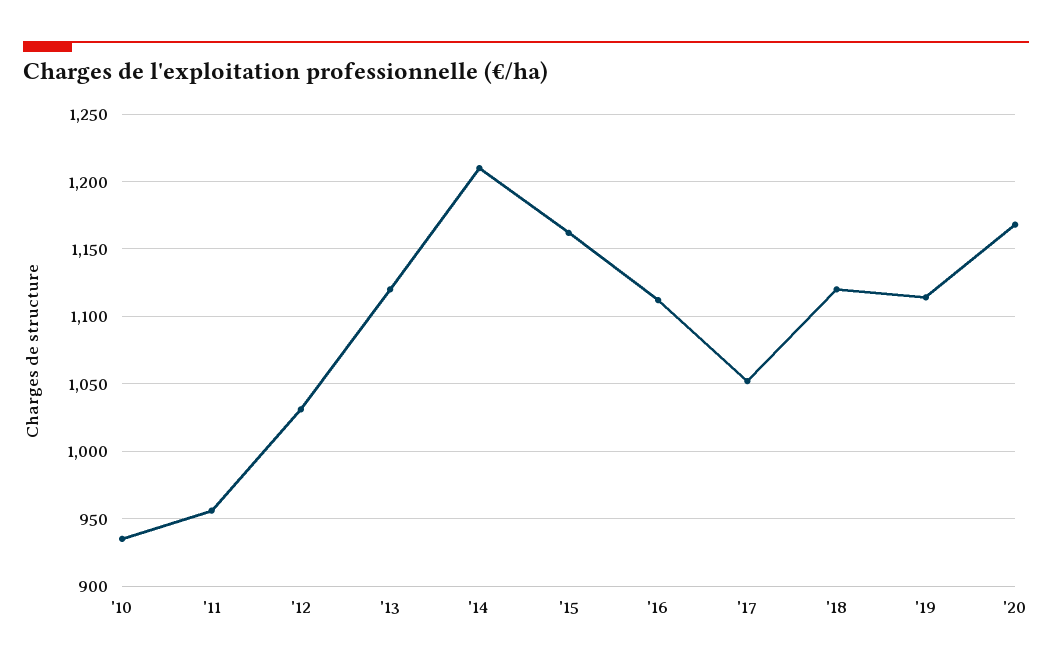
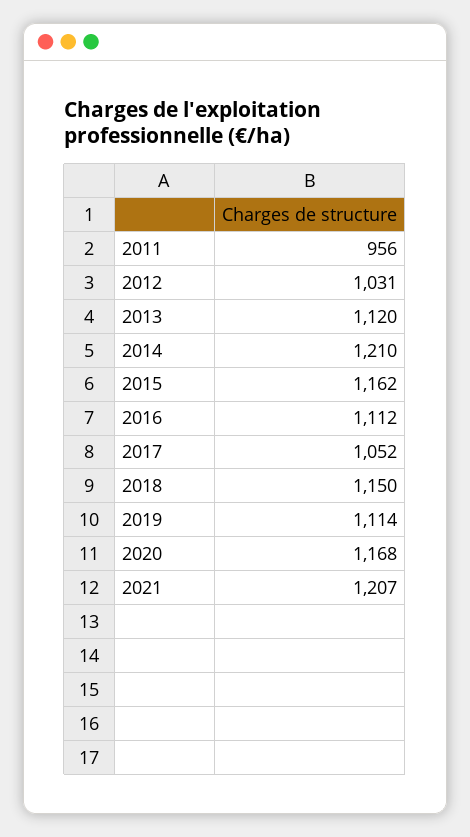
'10: 935 -> none
'18: 1120 -> 1150
2021: none -> 1207

